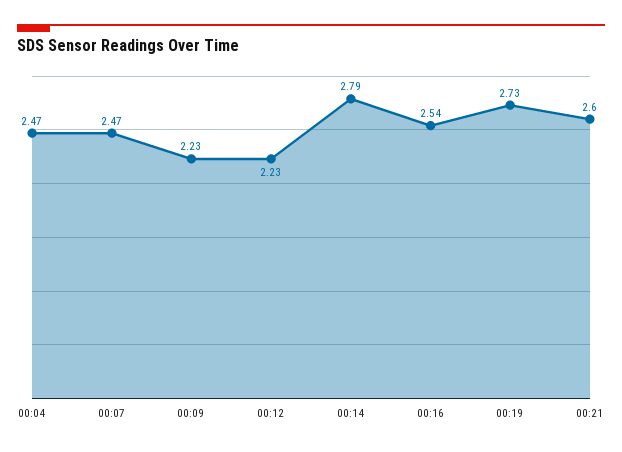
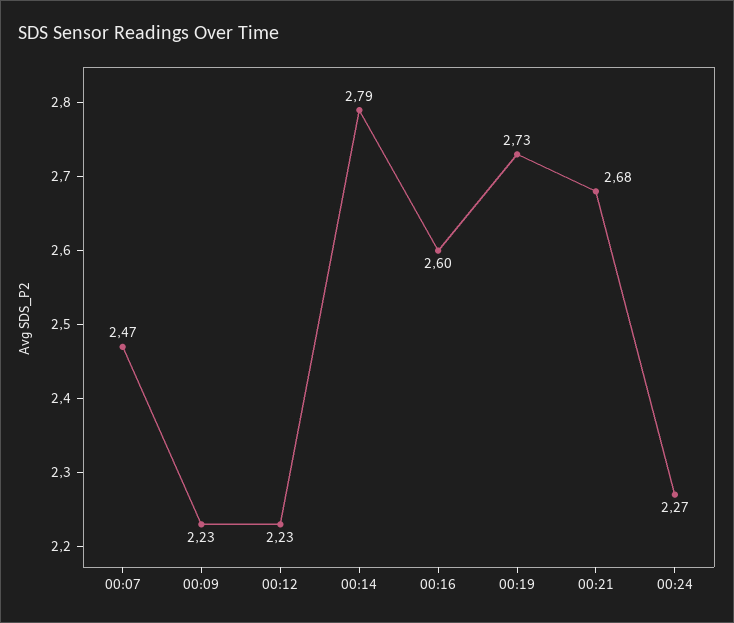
00:04: 2.47 -> none
00:16: 2.54 -> 2.6
00:21: 2.6 -> 2.68
00:24: none -> 2.27

